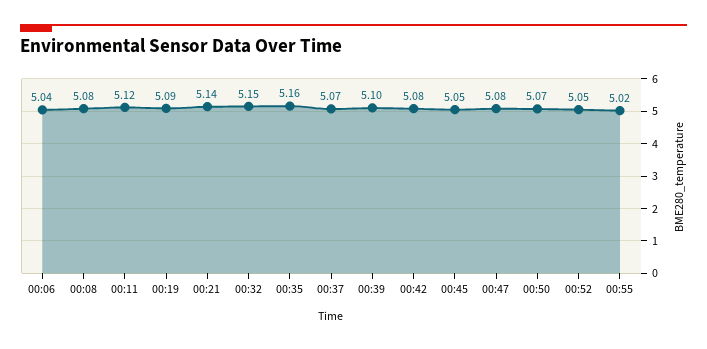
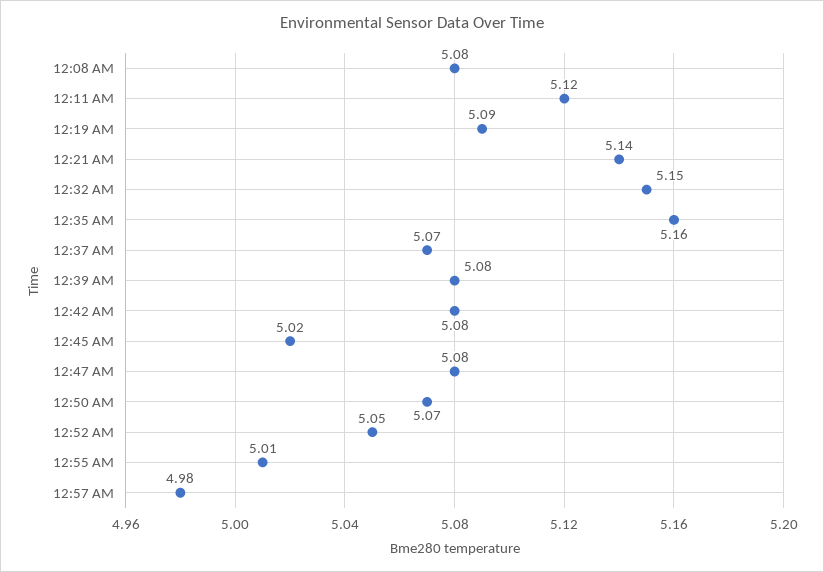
00:06: 5.04 -> none
00:39: 5.1 -> 5.08
00:45: 5.05 -> 5.02
00:55: 5.02 -> 5.01
12:57 AM: none -> 4.98

